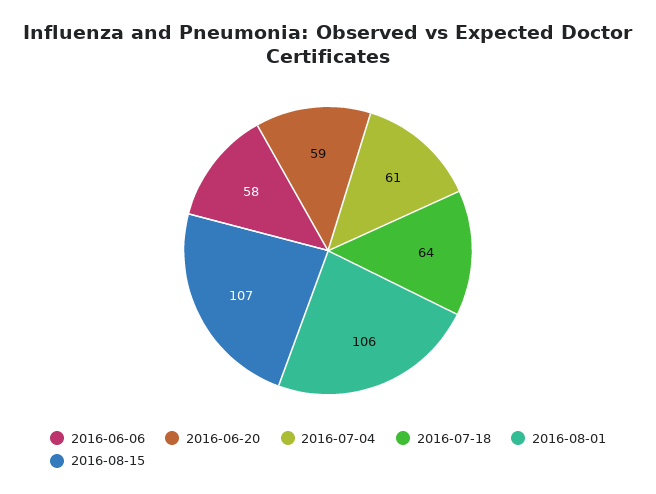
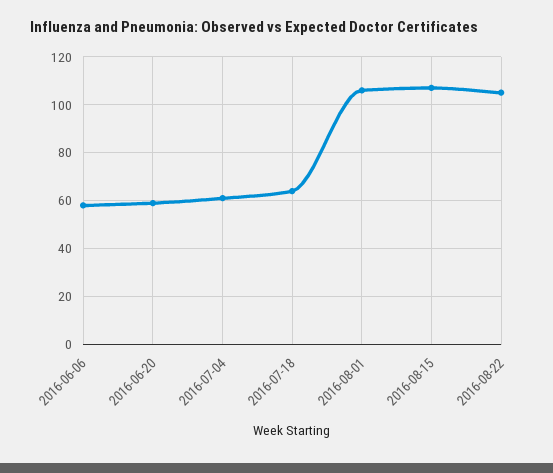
2016-08-22: none -> 105

